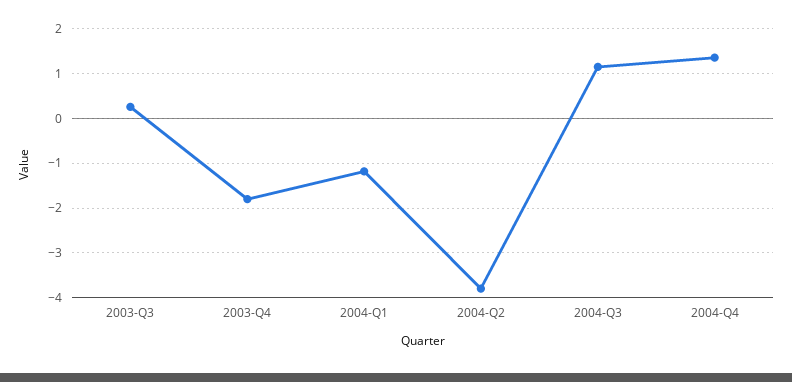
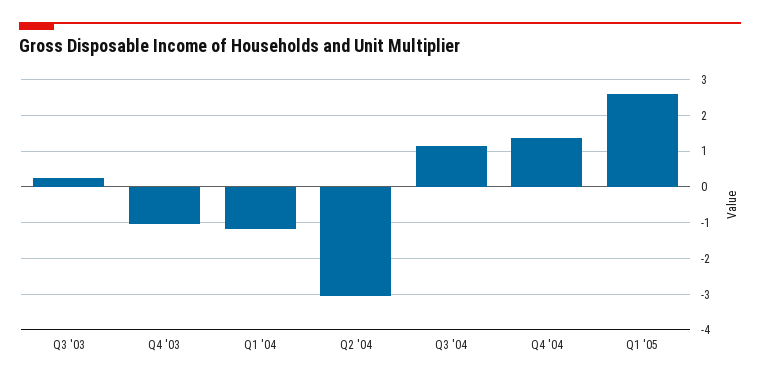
2003-Q4: -1.8 -> -1
2004-Q2: -3.8 -> -3
Q1 '05: none -> 2.6

